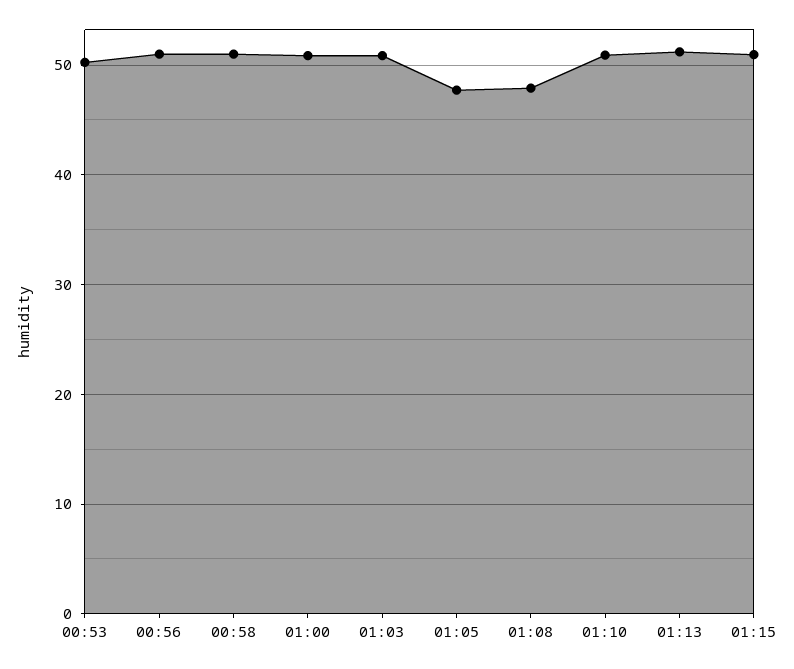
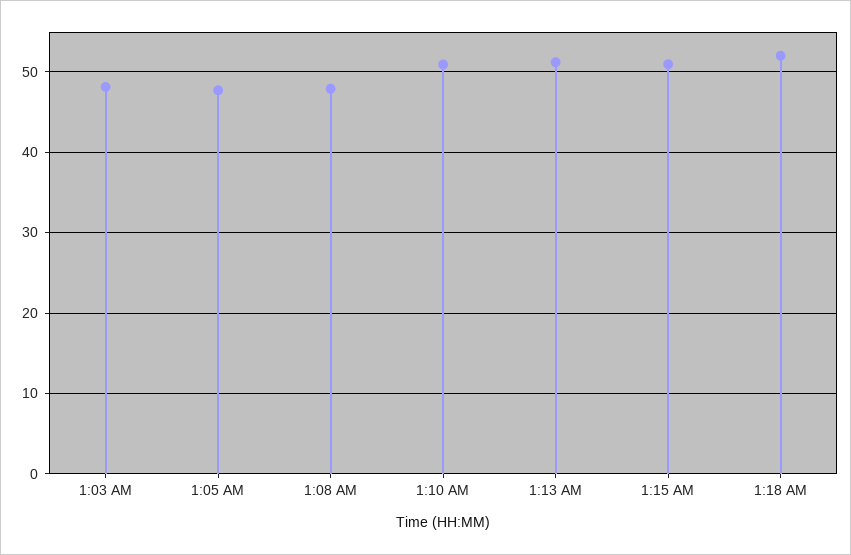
00:53: 50 -> none
00:56: 51 -> none
00:58: 51 -> none
01:00: 51 -> none
01:03: 51 -> 48
1:18 AM: none -> 52

